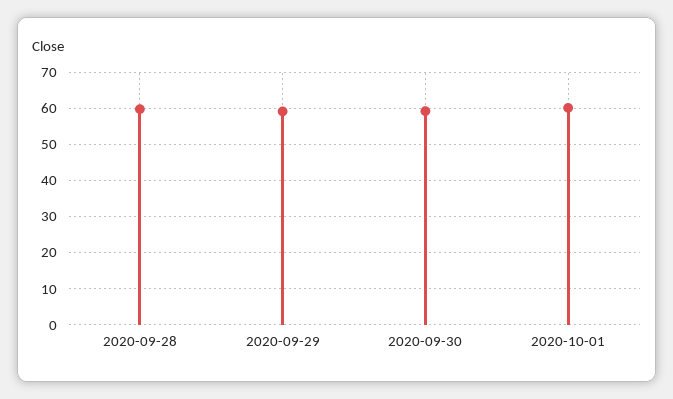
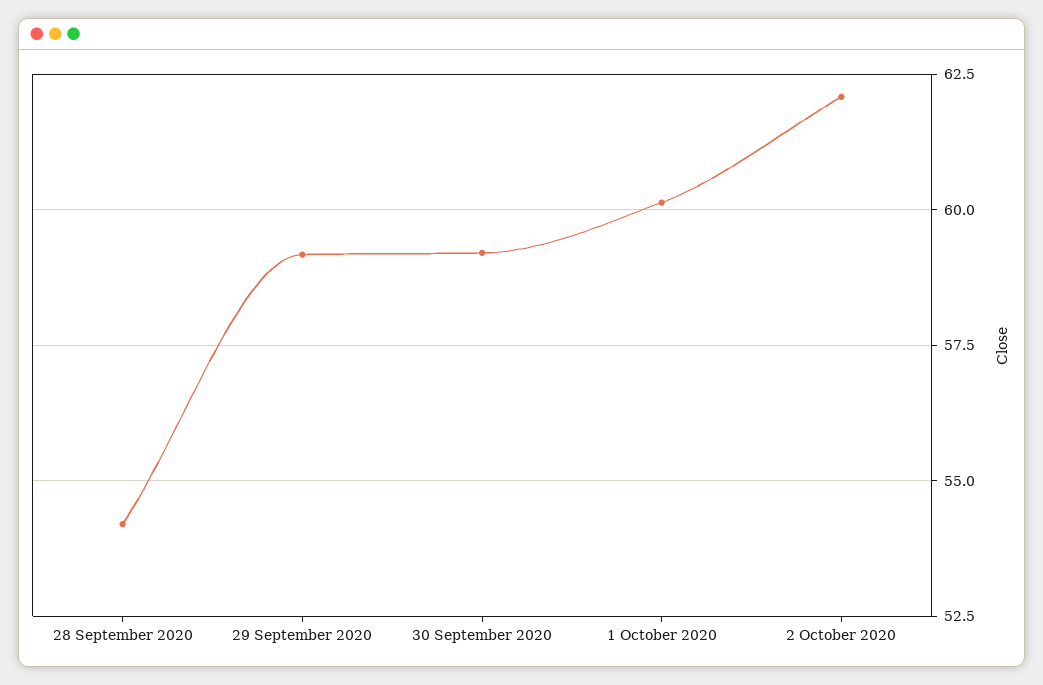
2020-09-28: 60 -> 54.25
2 October 2020: none -> 62

